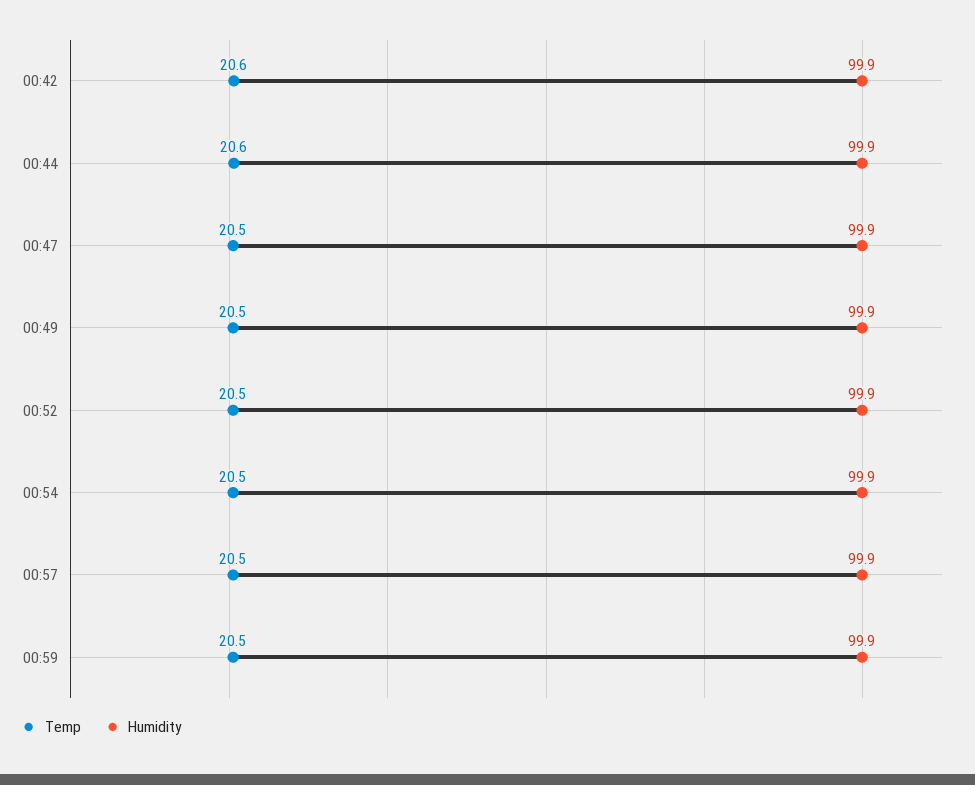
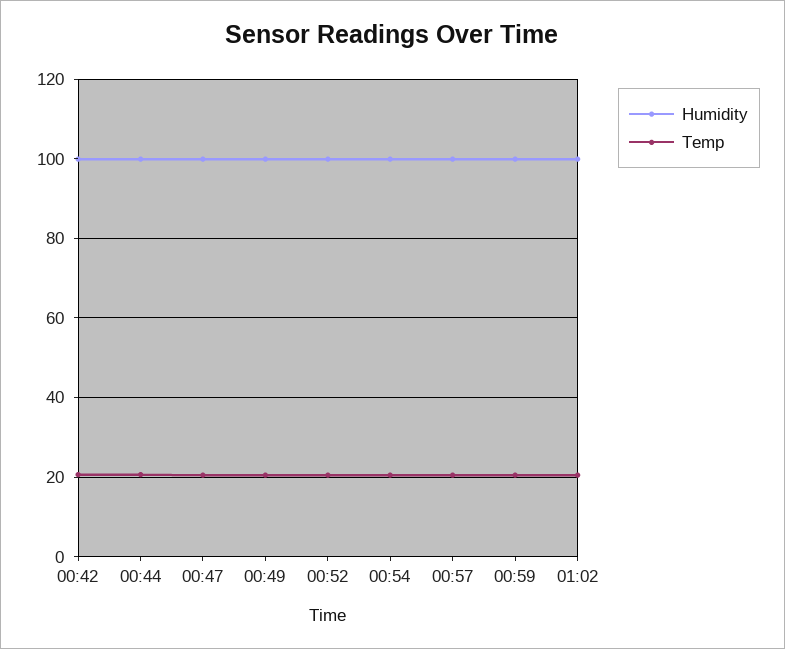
Humidity, 01:02: none -> 100
Temp, 01:02: none -> 20

